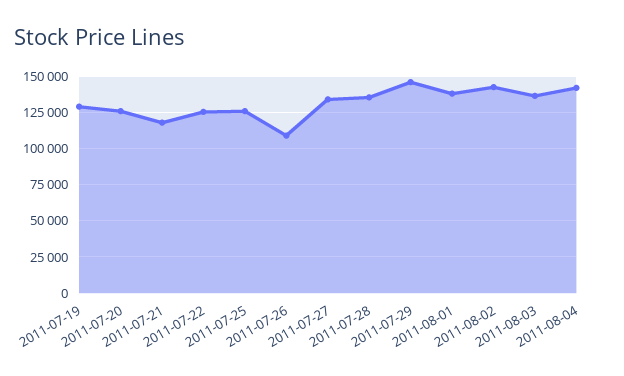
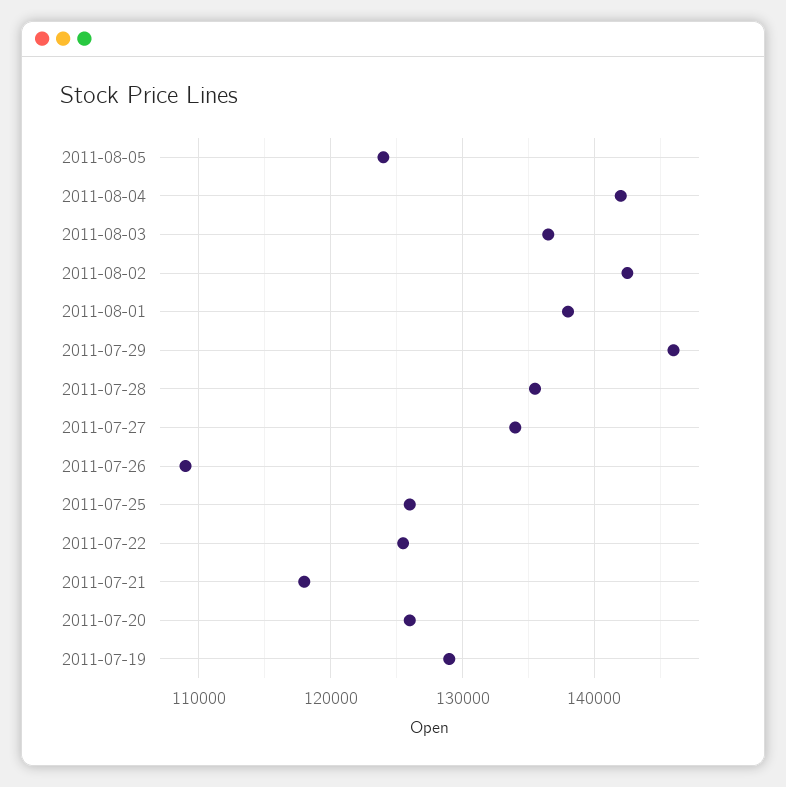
2011-08-05: none -> 124000

